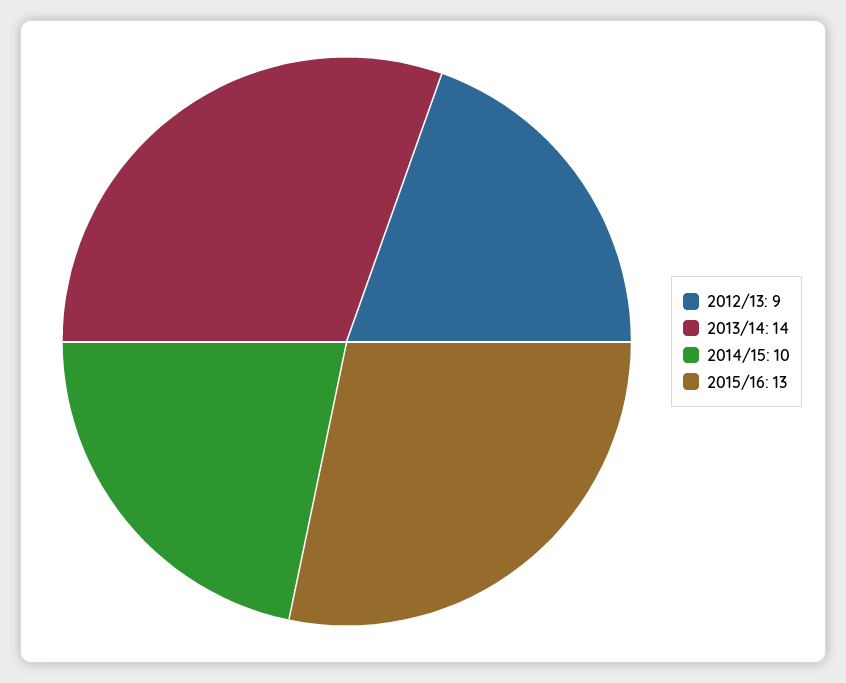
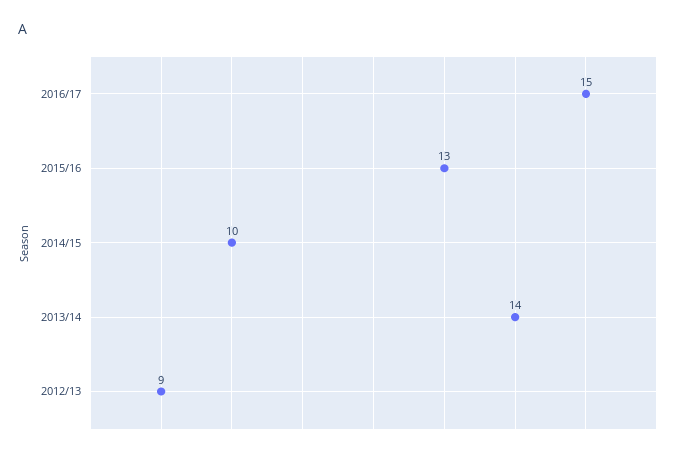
2016/17: none -> 15

